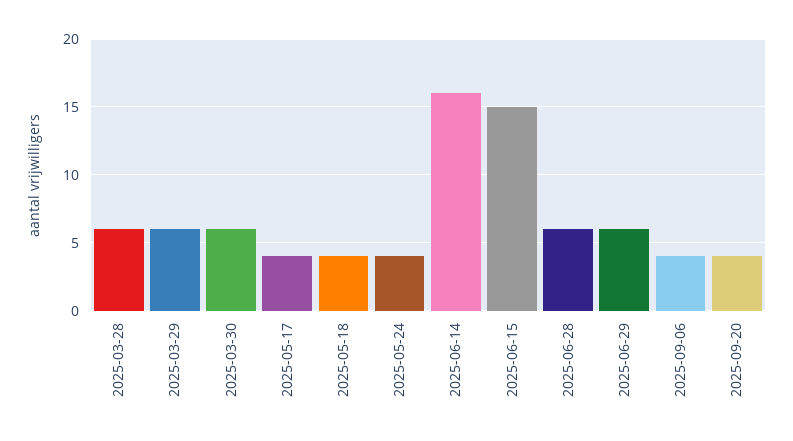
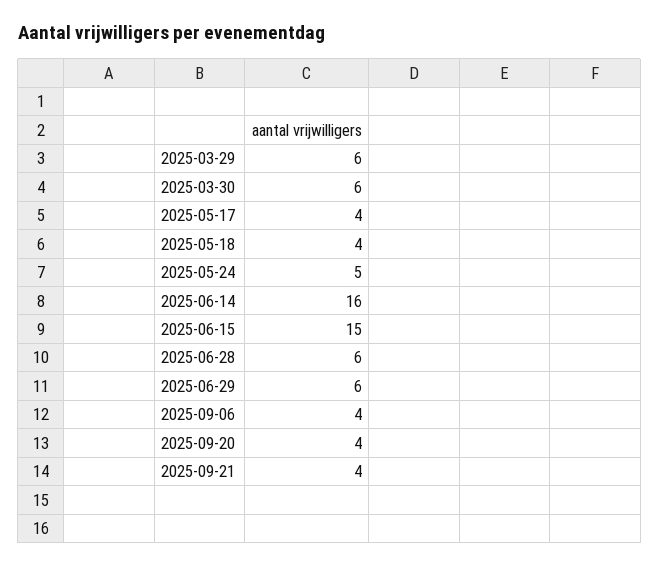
2025-03-28: 6 -> none
2025-05-24: 4 -> 5
2025-09-21: none -> 4

